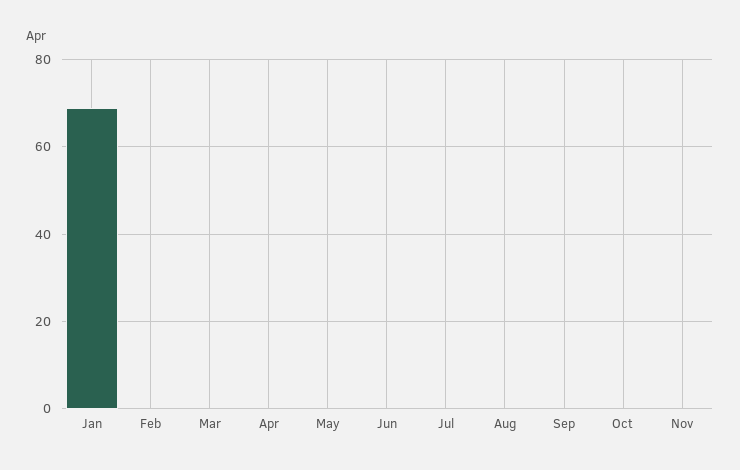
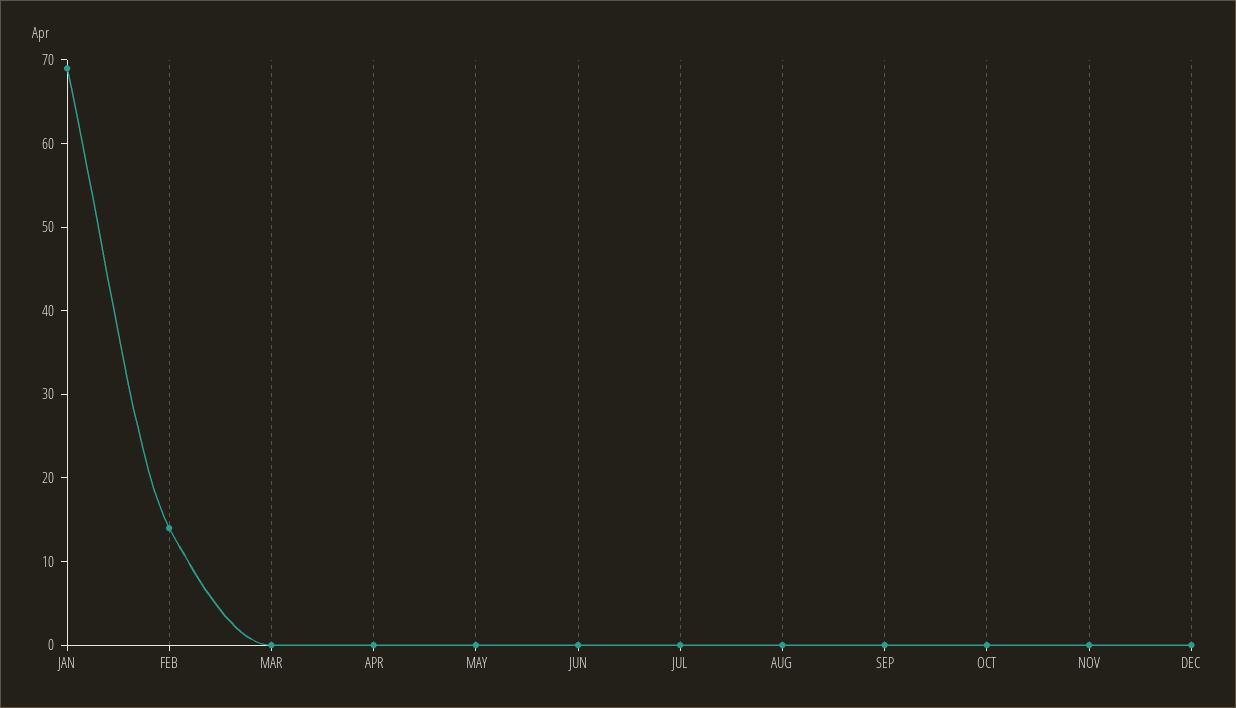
Feb: 0 -> 14
DEC: none -> 0

